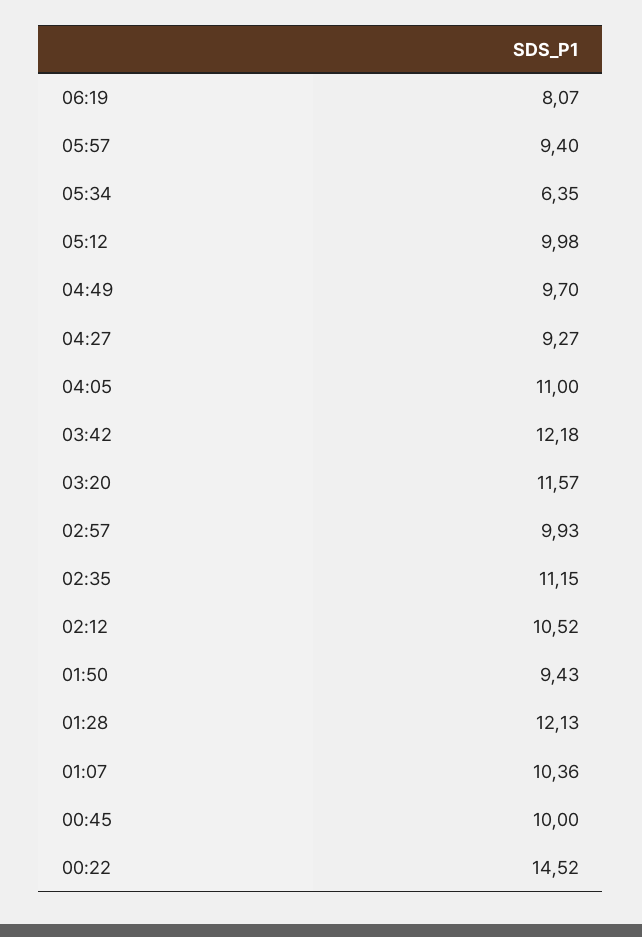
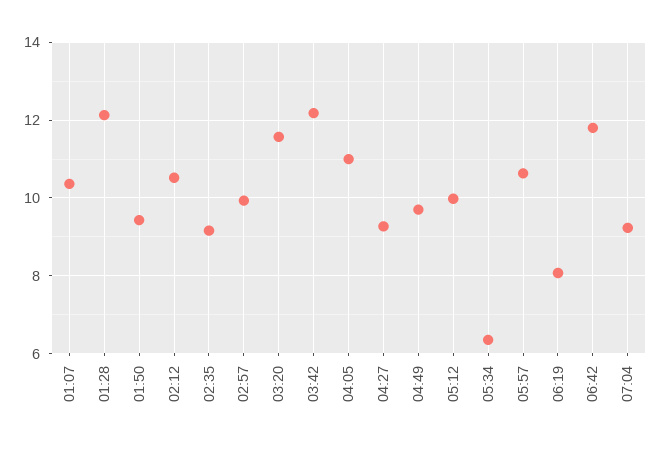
05:57: 9.4 -> 10.6
02:35: 11.15 -> 9.2
00:45: 10 -> none
00:22: 14.52 -> none
06:42: none -> 11.8
07:04: none -> 9.2

